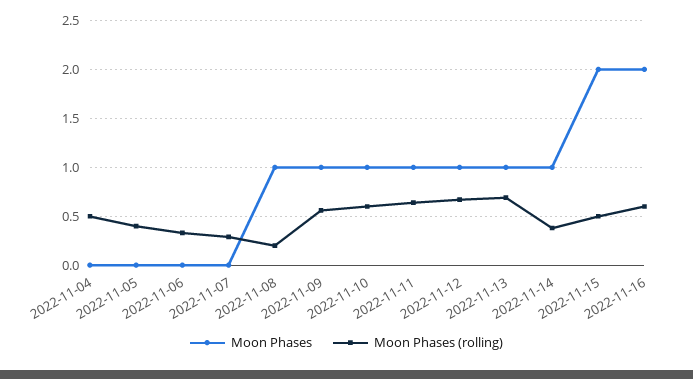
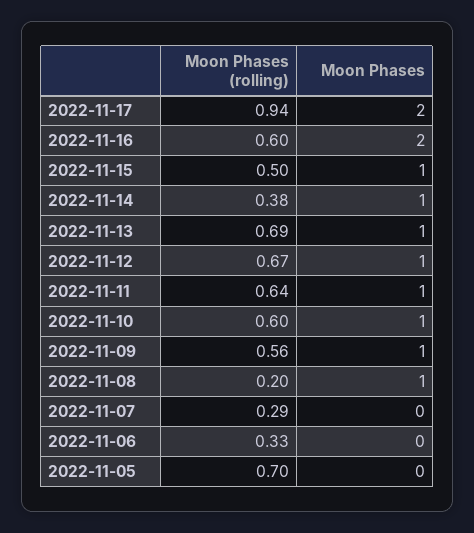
Moon Phases, 2022-11-04: 0 -> none
Moon Phases (rolling), 2022-11-04: 0.5 -> none
Moon Phases (rolling), 2022-11-05: 0.4 -> 0.7
Moon Phases, 2022-11-15: 2 -> 1
Moon Phases (rolling), 2022-11-17: none -> 0.94
Moon Phases, 2022-11-17: none -> 2

